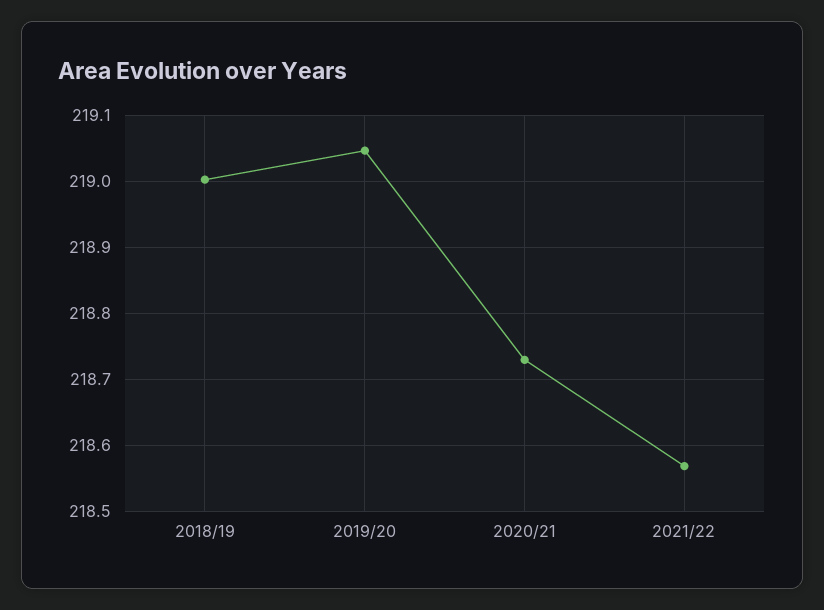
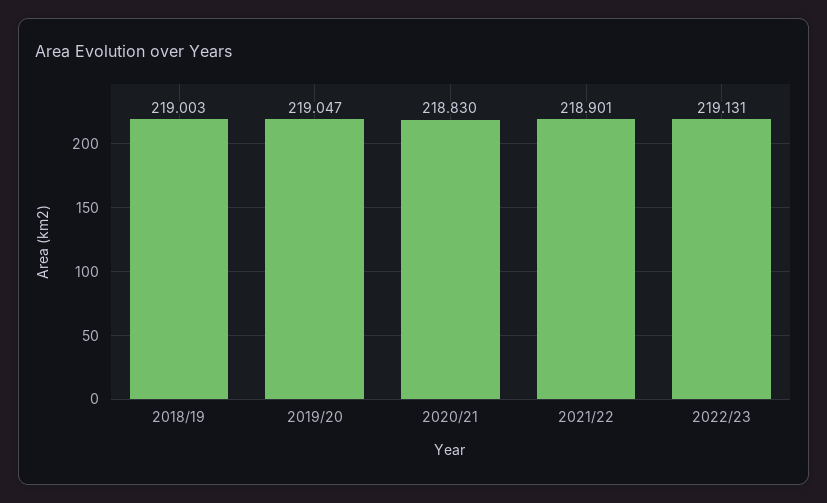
2020/21: 218.73 -> 218.83
2021/22: 218.57 -> 218.901
2022/23: none -> 219.131

